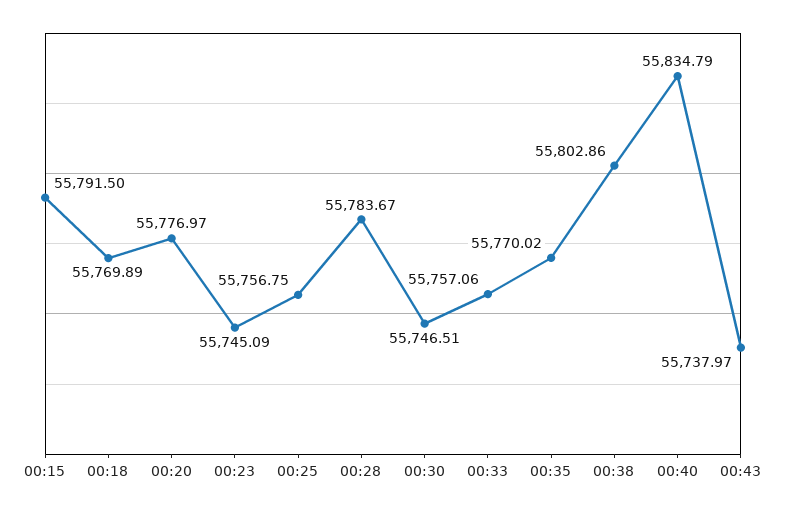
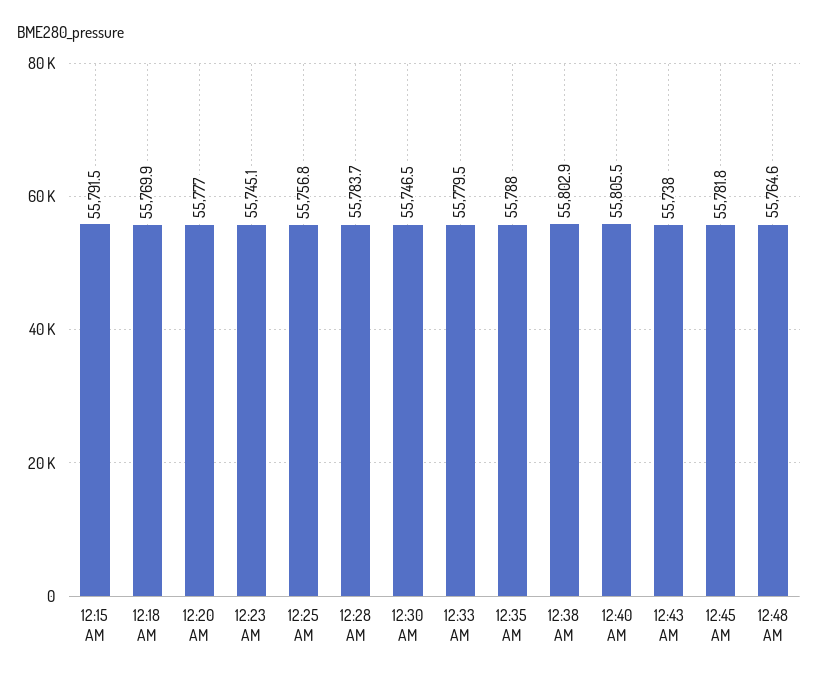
00:33: 55757.06 -> 55779.5
00:35: 55770.02 -> 55788
00:40: 55834.79 -> 55805.5
12:45 AM: none -> 55781.8
12:48 AM: none -> 55764.6

